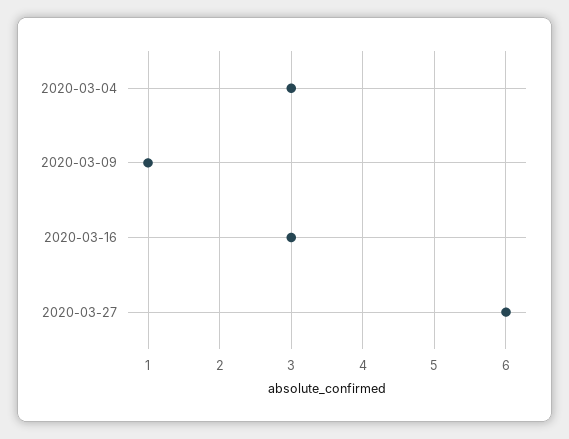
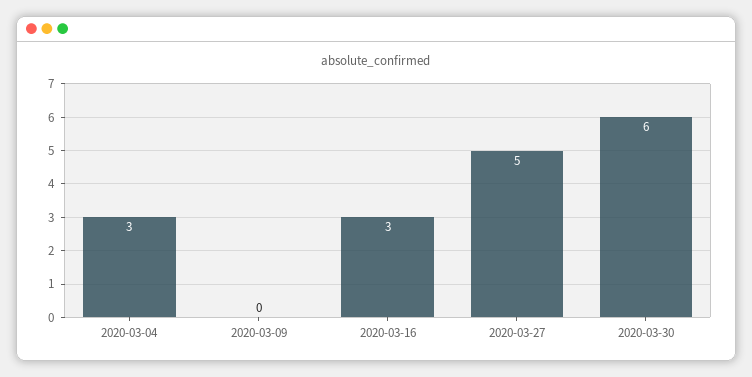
2020-03-09: 1 -> 0
2020-03-27: 6 -> 5
2020-03-30: none -> 6

